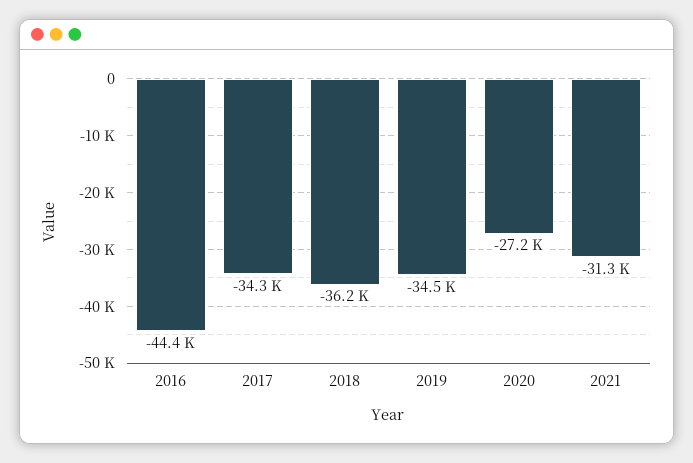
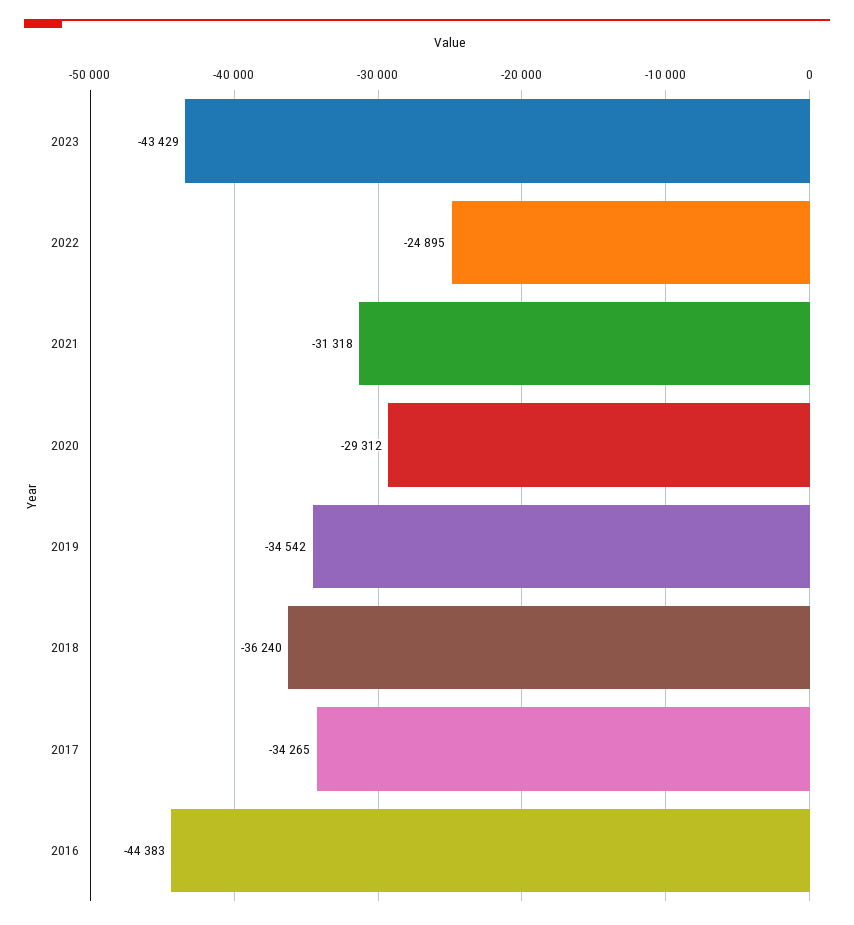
2020: -27200 -> -29312
2023: none -> -43429
2022: none -> -24895

